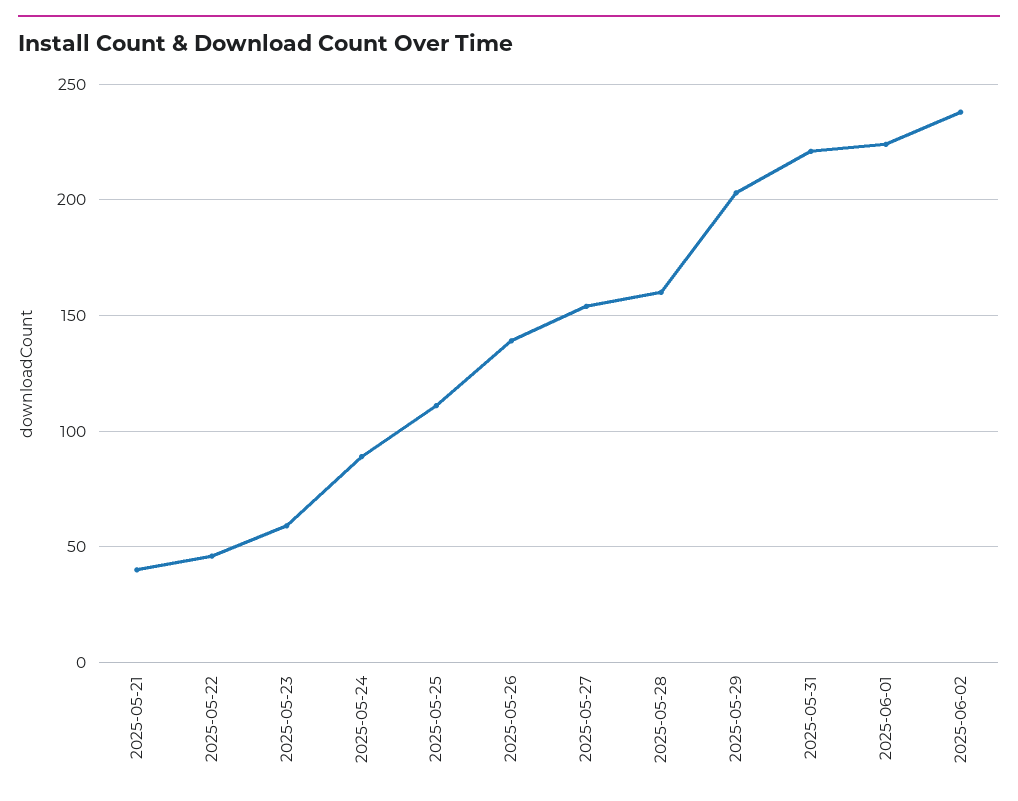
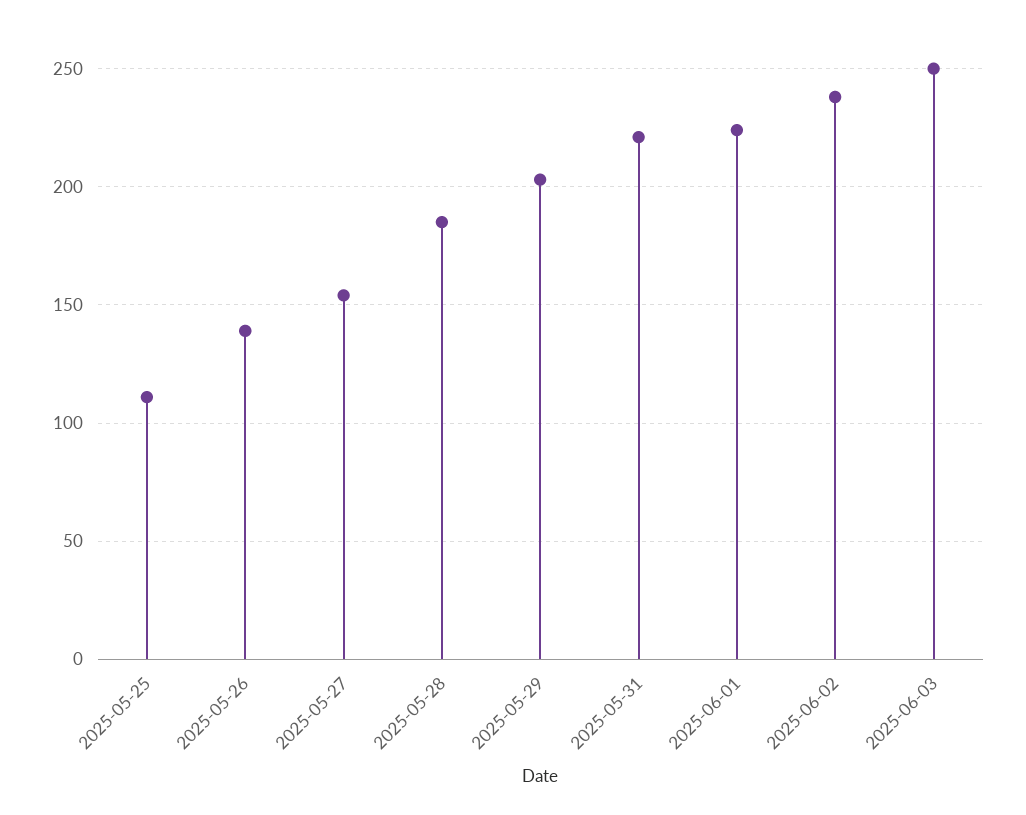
2025-05-21: 40 -> none
2025-05-22: 45 -> none
2025-05-23: 60 -> none
2025-05-24: 90 -> none
2025-05-28: 160 -> 185
2025-06-03: none -> 250

